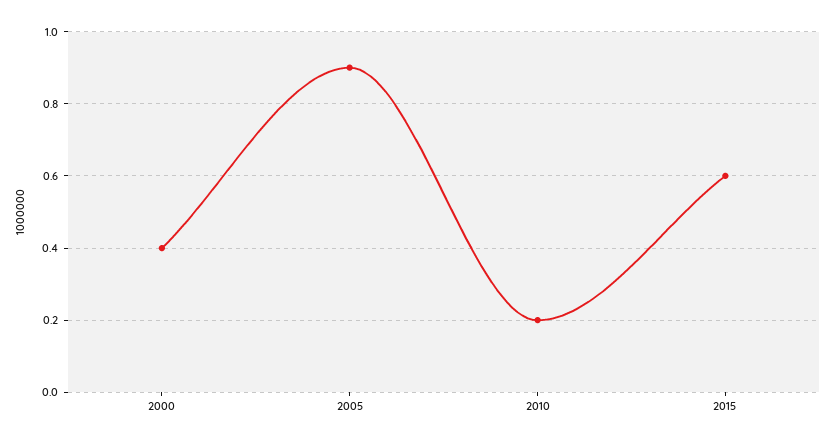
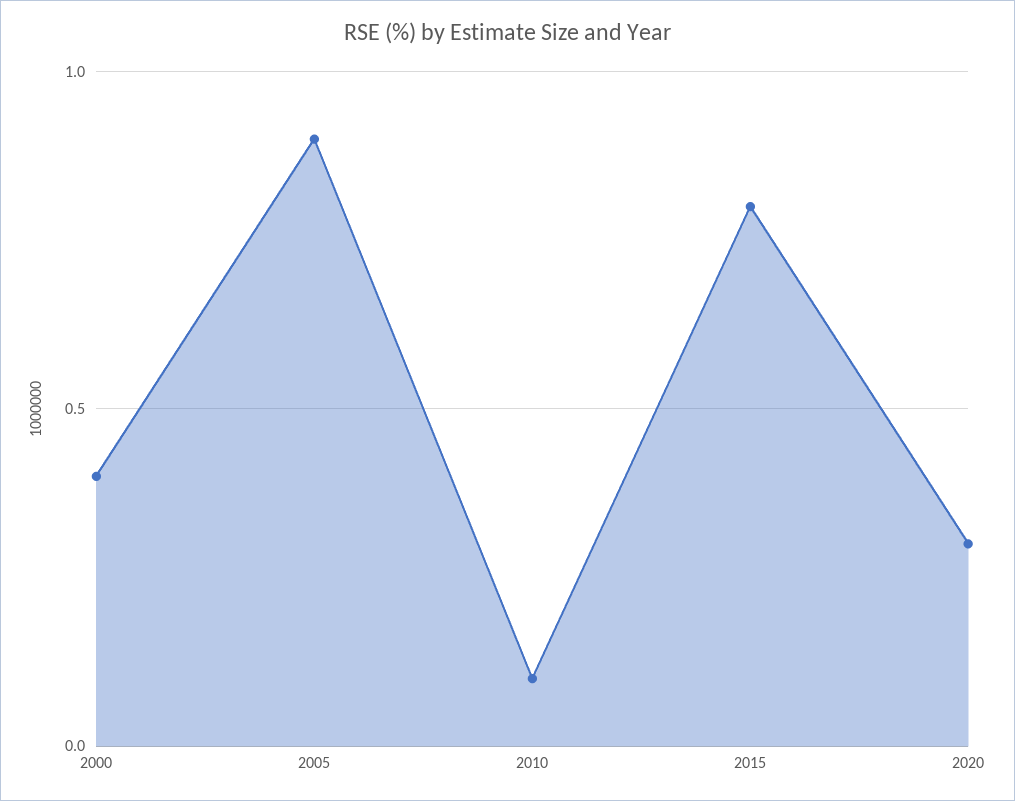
2010: 0.2 -> 0.1
2015: 0.6 -> 0.8
2020: none -> 0.3

